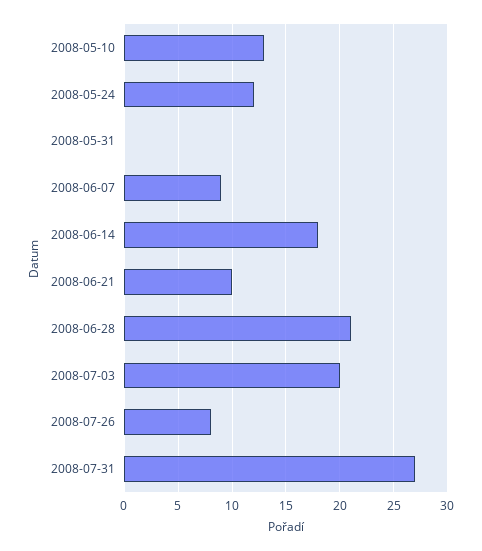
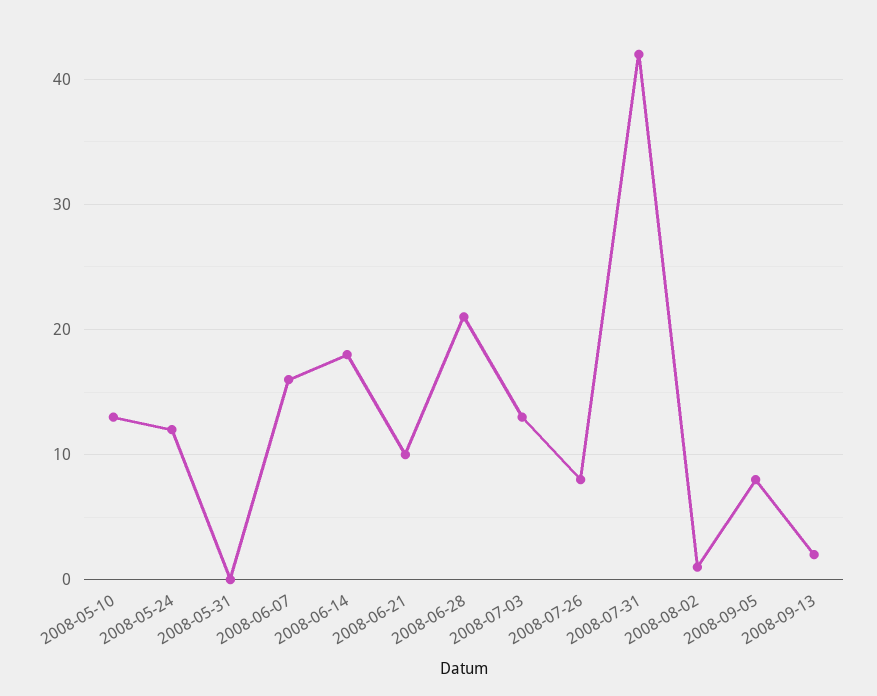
2008-06-07: 9 -> 16
2008-07-03: 20 -> 13
2008-07-31: 27 -> 42
2008-08-02: none -> 1
2008-09-05: none -> 8
2008-09-13: none -> 2

